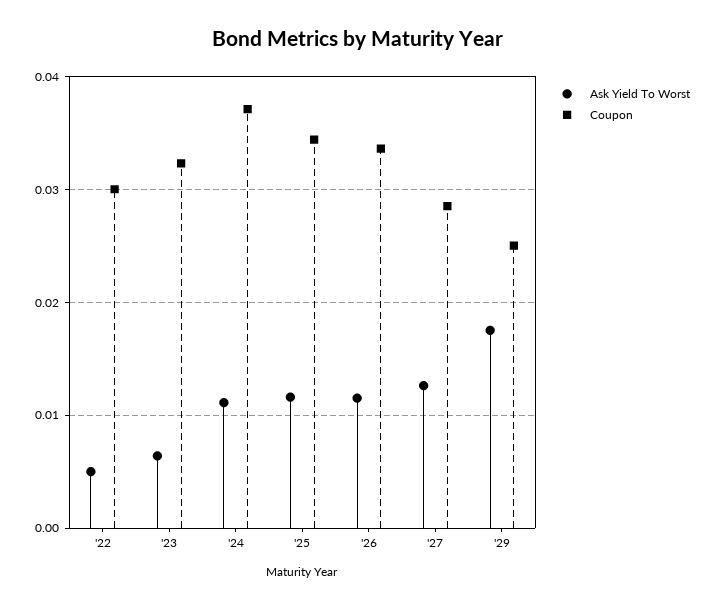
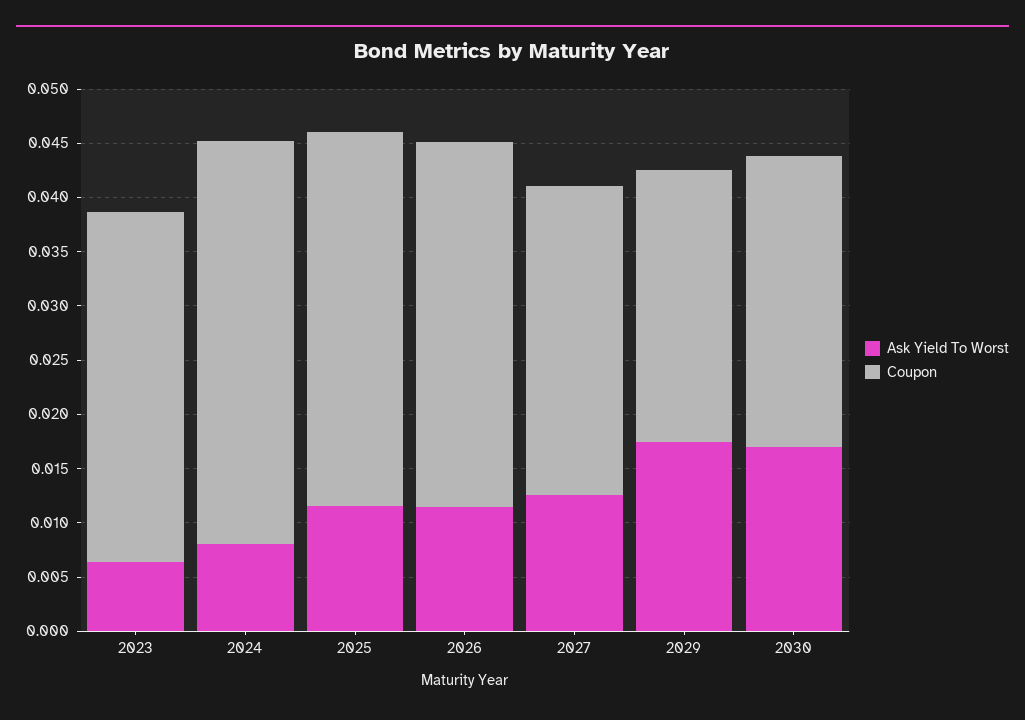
Ask Yield To Worst, '22: 0.005 -> none
Coupon, '22: 0.03 -> none
Ask Yield To Worst, '24: 0.011 -> 0.008
Ask Yield To Worst, 2030: none -> 0.017
Coupon, 2030: none -> 0.027

